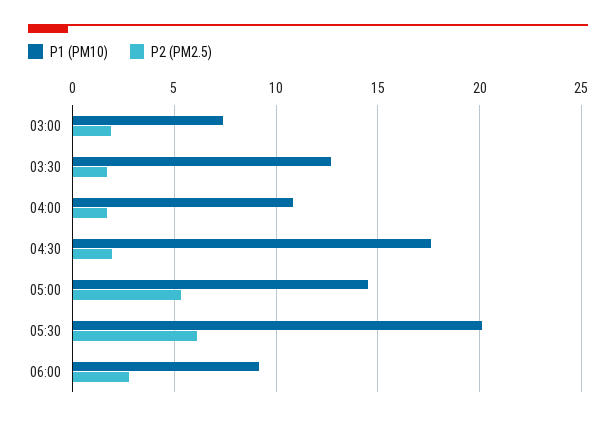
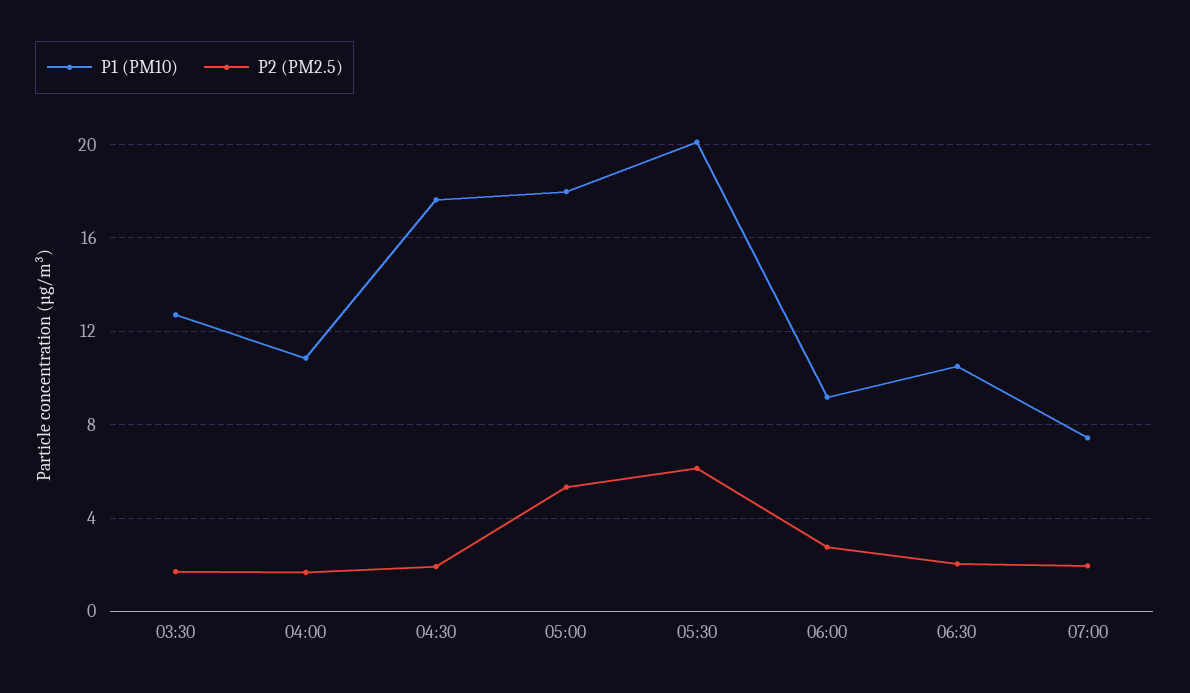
P1 (PM10), 03:00: 7.5 -> none
P2 (PM2.5), 03:00: 2 -> none
P1 (PM10), 05:00: 14.5 -> 18
P1 (PM10), 06:30: none -> 10.5
P2 (PM2.5), 06:30: none -> 2
P1 (PM10), 07:00: none -> 7.5
P2 (PM2.5), 07:00: none -> 2

